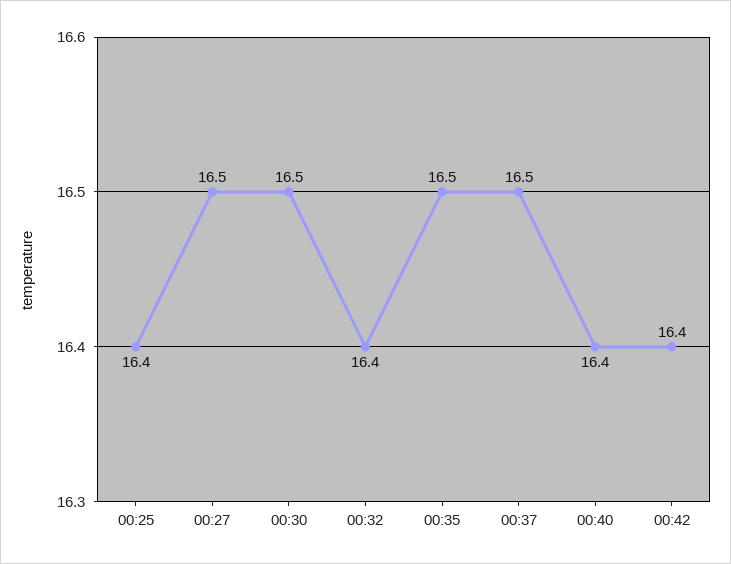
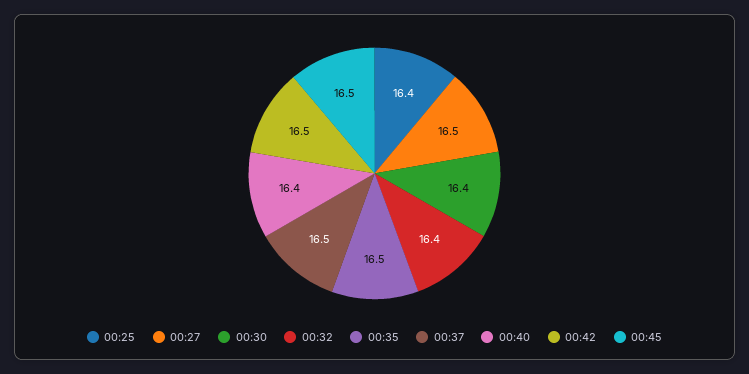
00:30: 16.5 -> 16.4
00:42: 16.4 -> 16.5
00:45: none -> 16.5

